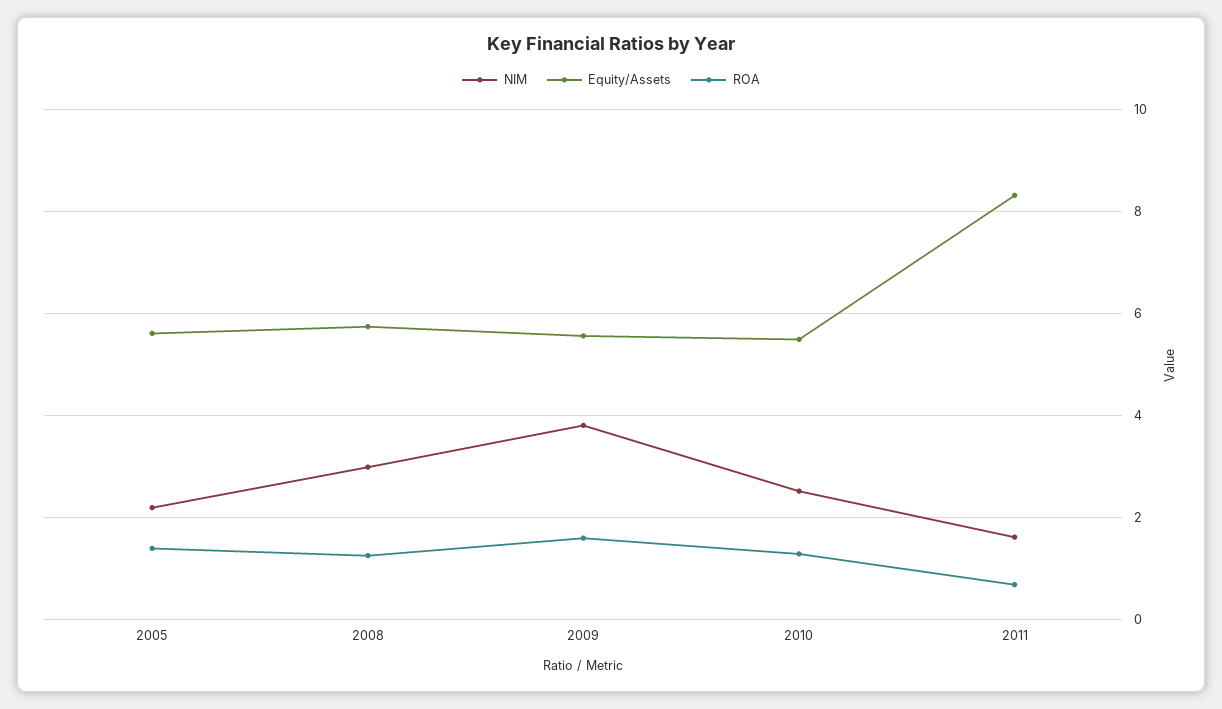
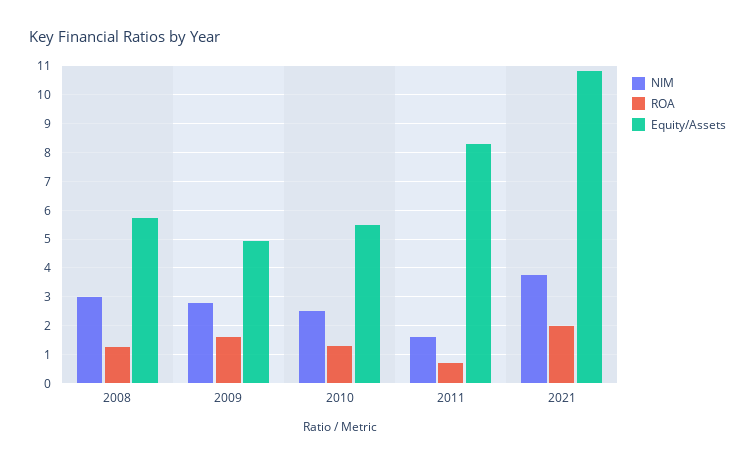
NIM, 2005: 2.2 -> none
Equity/Assets, 2005: 5.6 -> none
ROA, 2005: 1.4 -> none
NIM, 2009: 3.8 -> 2.75
Equity/Assets, 2009: 5.6 -> 5
NIM, 2021: none -> 3.75
ROA, 2021: none -> 2
Equity/Assets, 2021: none -> 10.75

